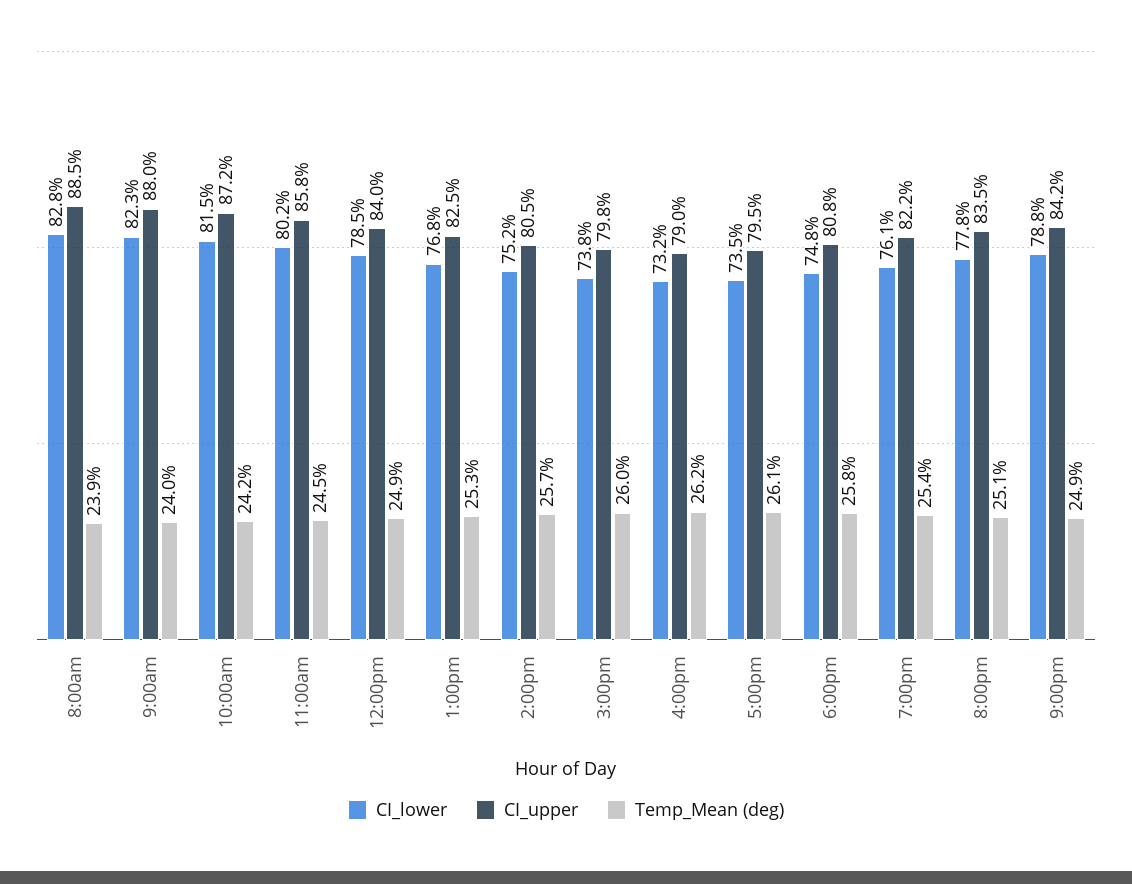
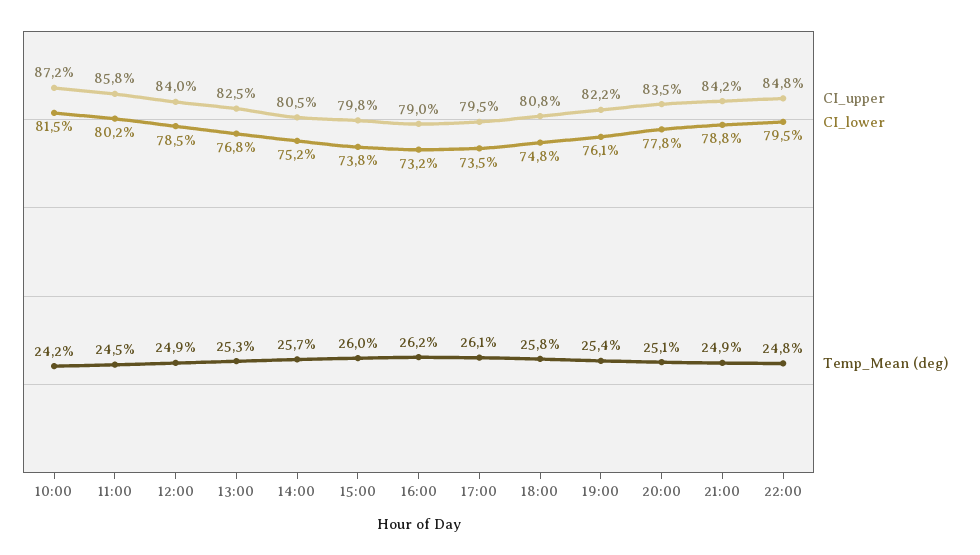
CI_lower, 8:00am: 82.8 -> none
CI_upper, 8:00am: 88.5 -> none
Temp_Mean (deg), 8:00am: 23.9 -> none
CI_lower, 9:00am: 82.3 -> none
CI_upper, 9:00am: 88 -> none
Temp_Mean (deg), 9:00am: 24 -> none
CI_upper, 22:00: none -> 84.8
CI_lower, 22:00: none -> 79.5
Temp_Mean (deg), 22:00: none -> 24.8

